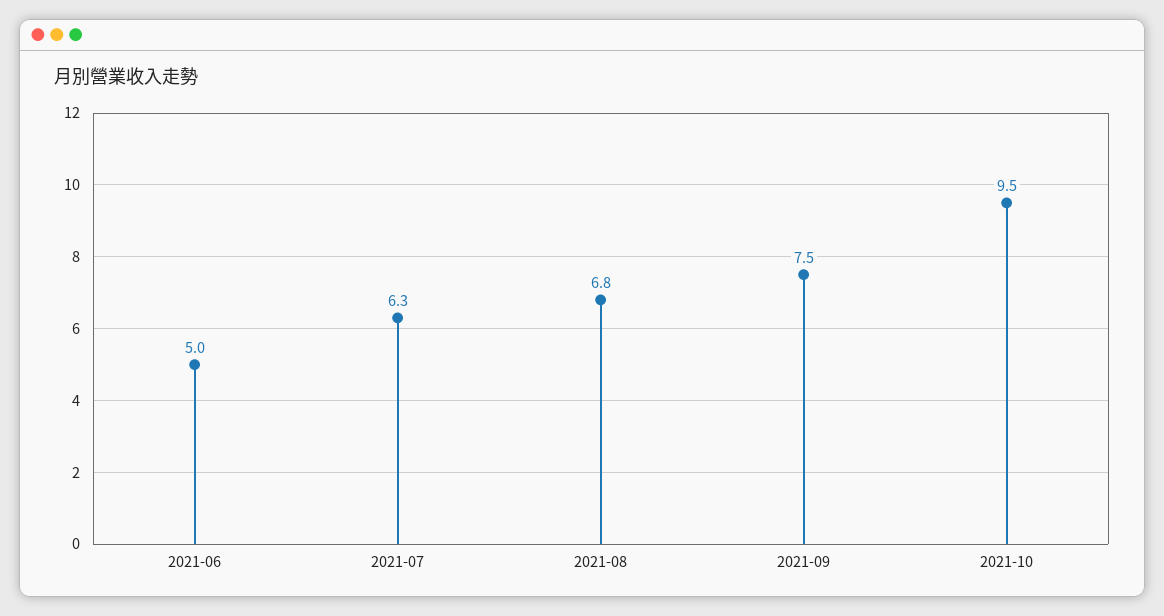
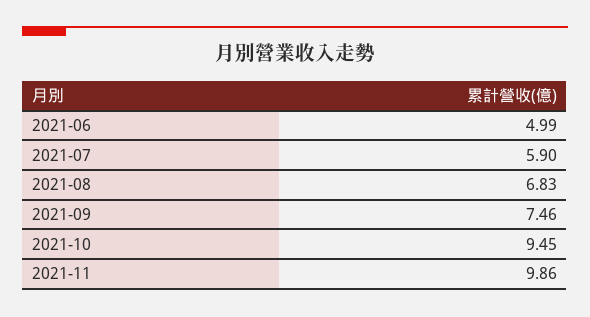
2021-07: 6.3 -> 5.9
2021-11: none -> 9.86

